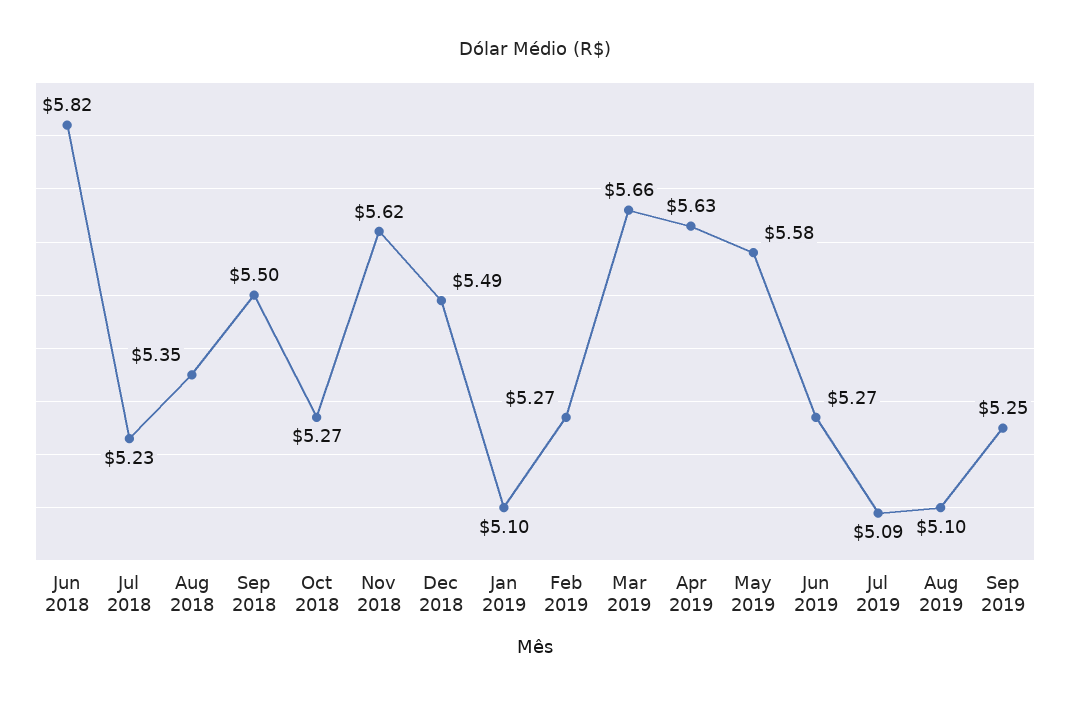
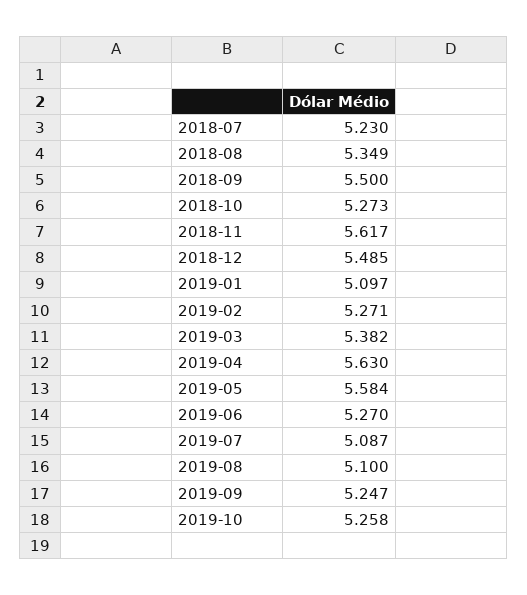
Jun 2018: 5.82 -> none
Mar 2019: 5.66 -> 5.382
2019-10: none -> 5.258

